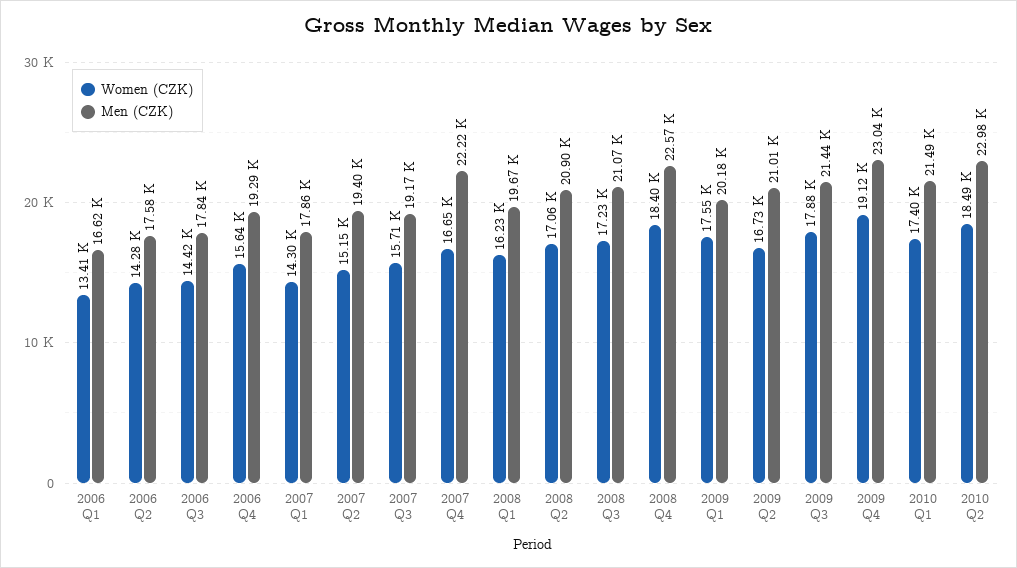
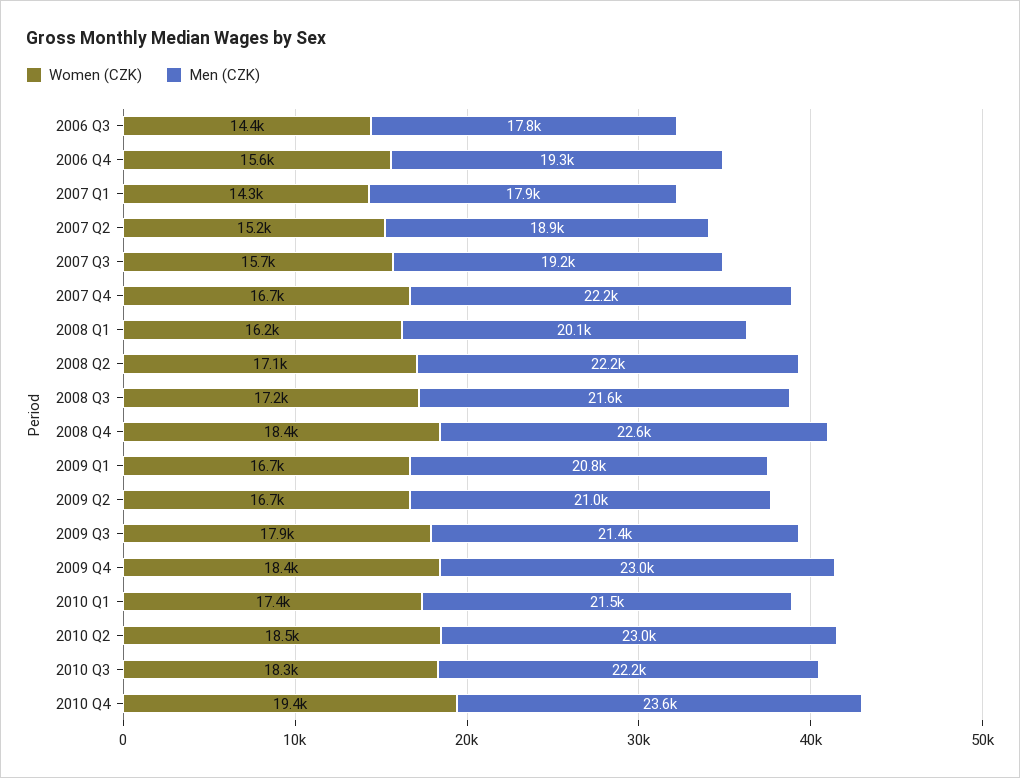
Women (CZK), 2006 Q1: 13410 -> none
Men (CZK), 2006 Q1: 16620 -> none
Women (CZK), 2006 Q2: 14280 -> none
Men (CZK), 2006 Q2: 17580 -> none
Men (CZK), 2007 Q2: 19400 -> 18900
Men (CZK), 2008 Q1: 19670 -> 20100
Men (CZK), 2008 Q2: 20900 -> 22200
Men (CZK), 2008 Q3: 21070 -> 21600
Women (CZK), 2009 Q1: 17550 -> 16700
Men (CZK), 2009 Q1: 20180 -> 20800
Women (CZK), 2009 Q4: 19120 -> 18400
Women (CZK), 2010 Q3: none -> 18300
Men (CZK), 2010 Q3: none -> 22200
Women (CZK), 2010 Q4: none -> 19400
Men (CZK), 2010 Q4: none -> 23600

